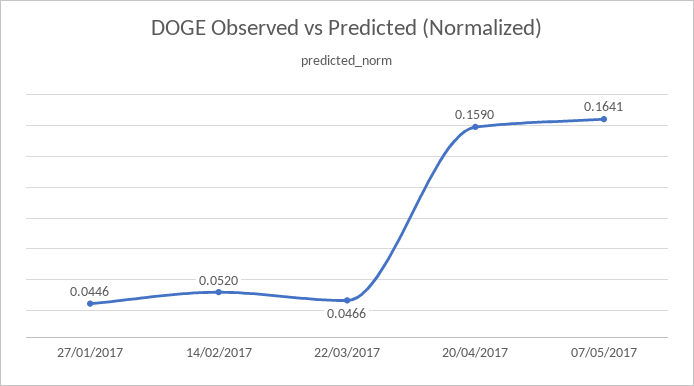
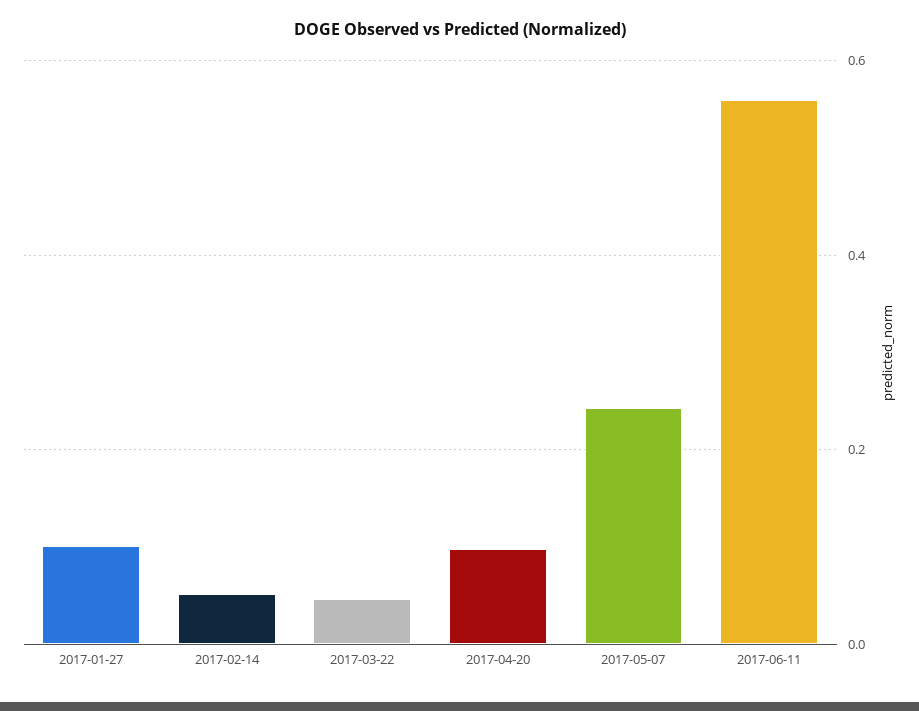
27/01/2017: 0.0446 -> 0.1
20/04/2017: 0.159 -> 0.1
07/05/2017: 0.1641 -> 0.24
2017-06-11: none -> 0.56

